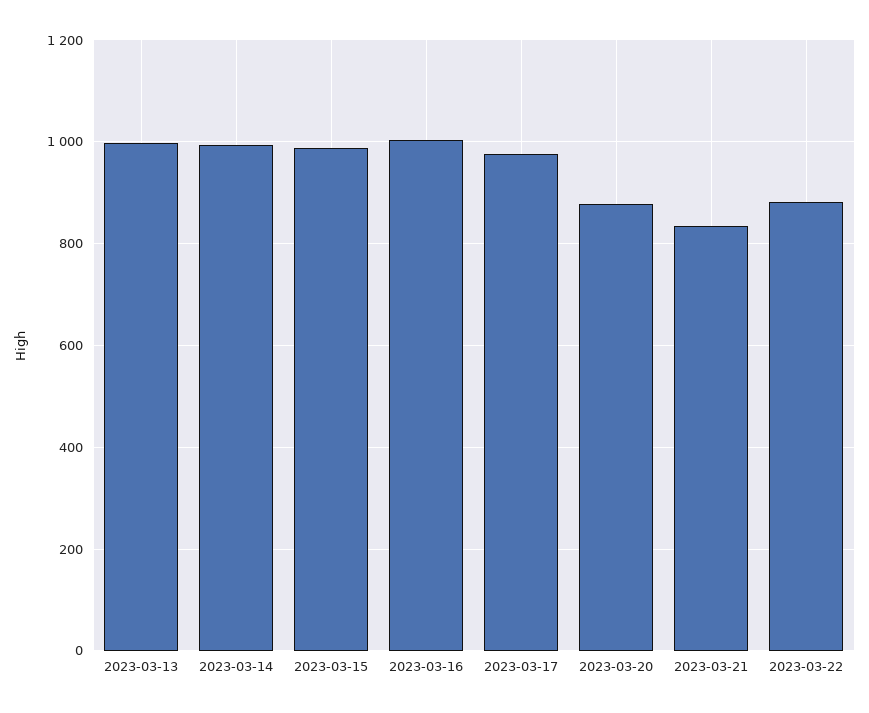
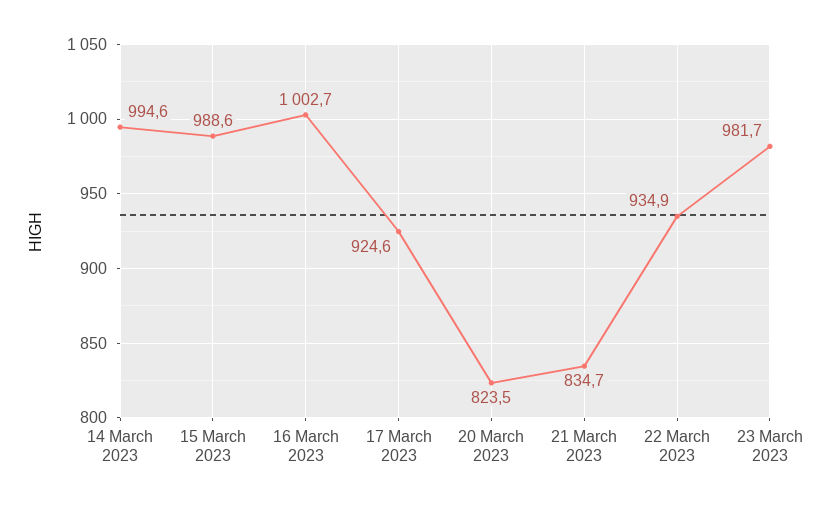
2023-03-13: 1000 -> none
2023-03-17: 980 -> 924.6
2023-03-20: 880 -> 823.5
2023-03-22: 880 -> 934.9
23 March 2023: none -> 981.7

